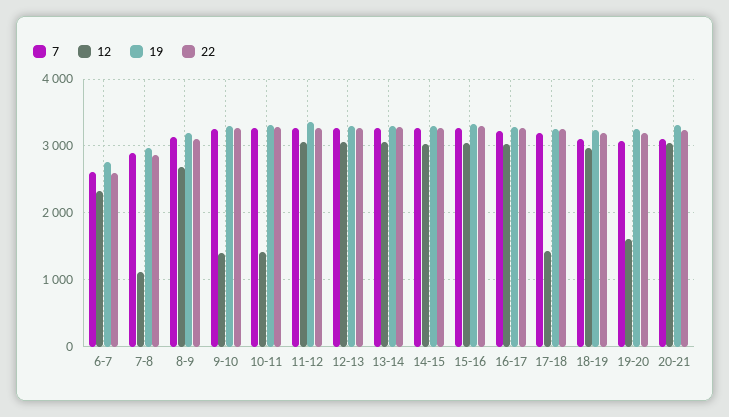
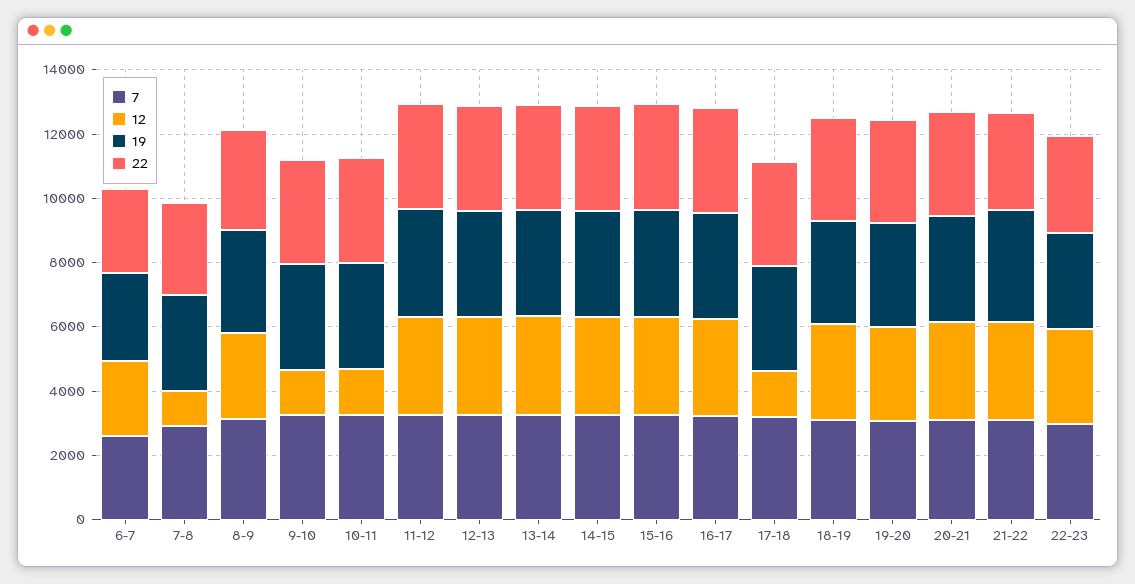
12, 19-20: 1600 -> 3000
7, 21-22: none -> 3000
12, 21-22: none -> 3000
19, 21-22: none -> 3500
22, 21-22: none -> 3000
7, 22-23: none -> 3000
12, 22-23: none -> 3000
19, 22-23: none -> 3000
22, 22-23: none -> 3000

